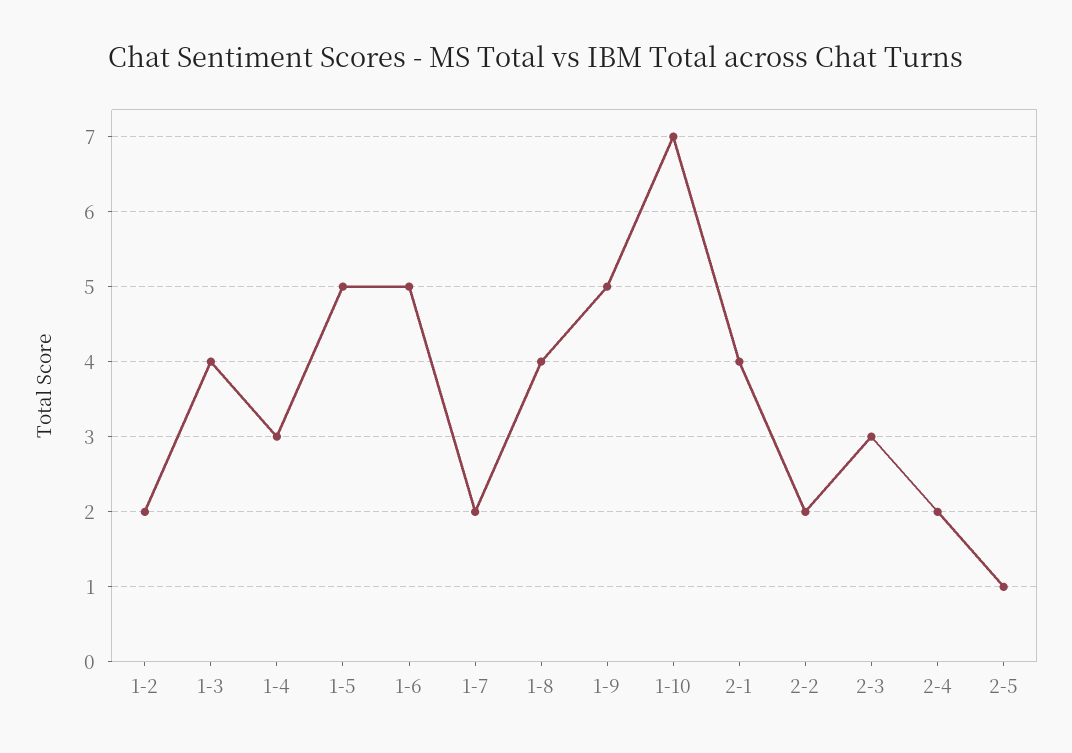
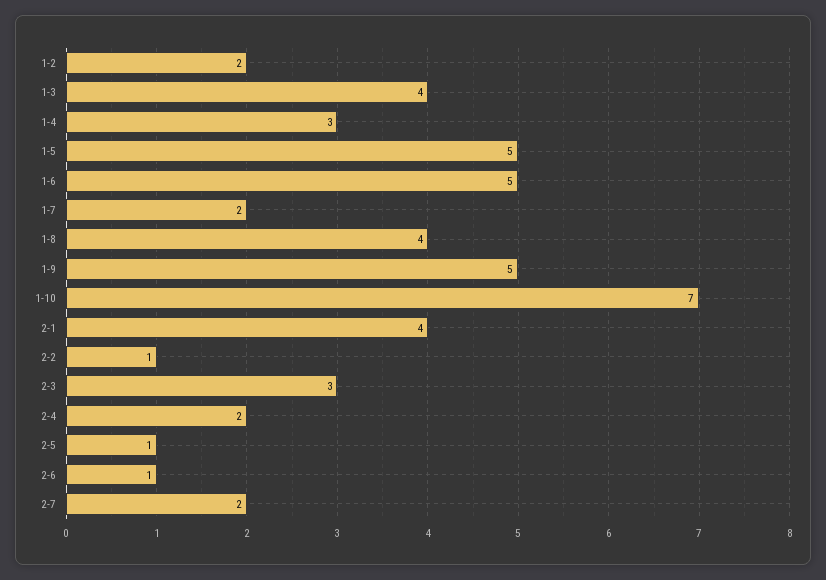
2-2: 2 -> 1
2-6: none -> 1
2-7: none -> 2

